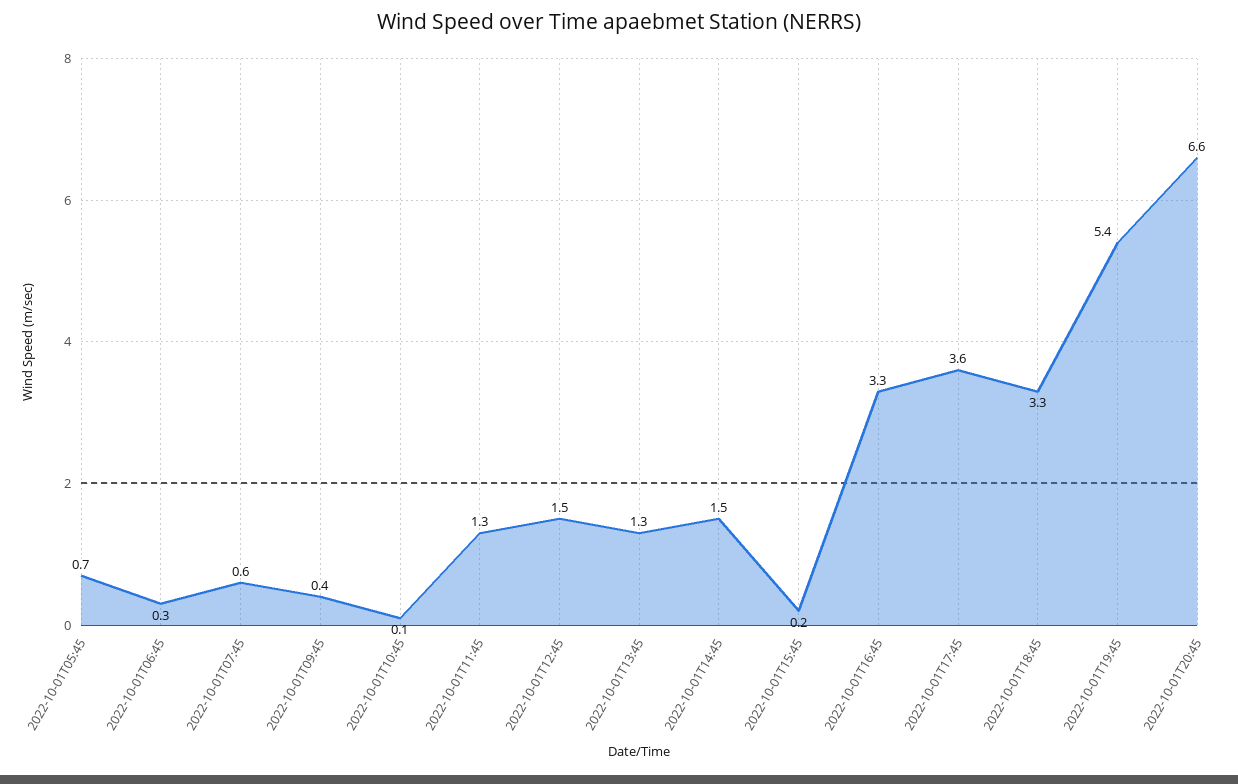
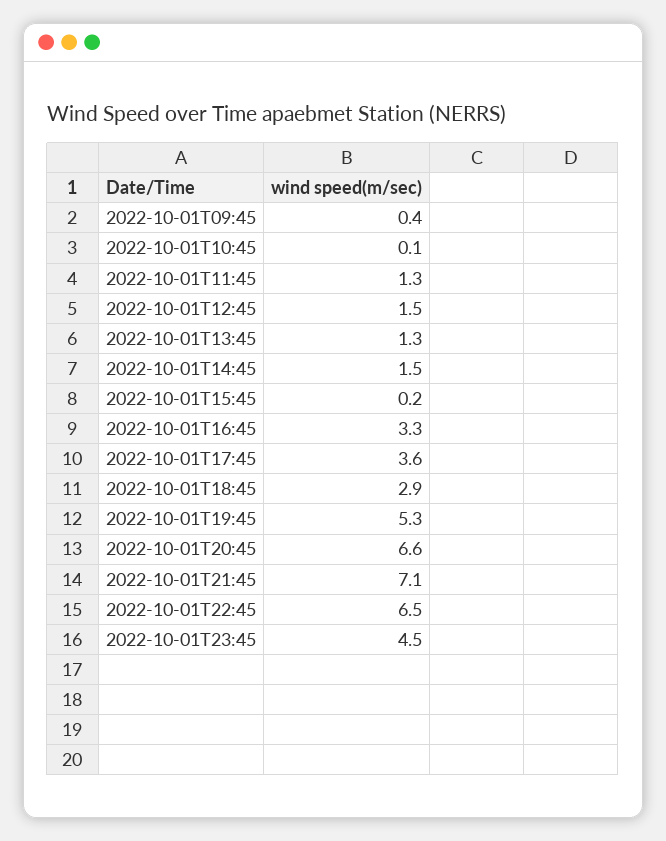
2022-10-01T05:45: 0.7 -> none
2022-10-01T06:45: 0.3 -> none
2022-10-01T07:45: 0.6 -> none
2022-10-01T18:45: 3.3 -> 2.9
2022-10-01T19:45: 5.4 -> 5.3
2022-10-01T21:45: none -> 7.1
2022-10-01T22:45: none -> 6.5
2022-10-01T23:45: none -> 4.5

